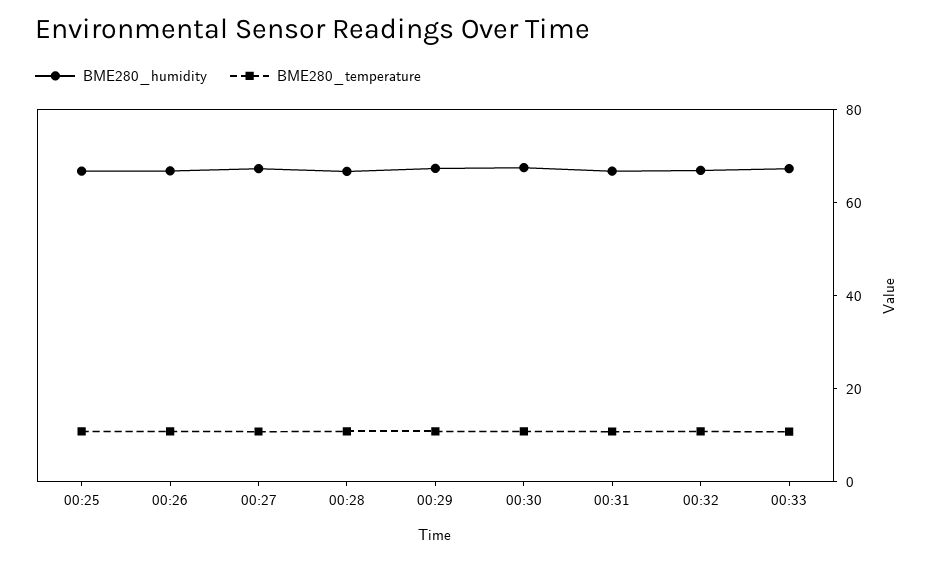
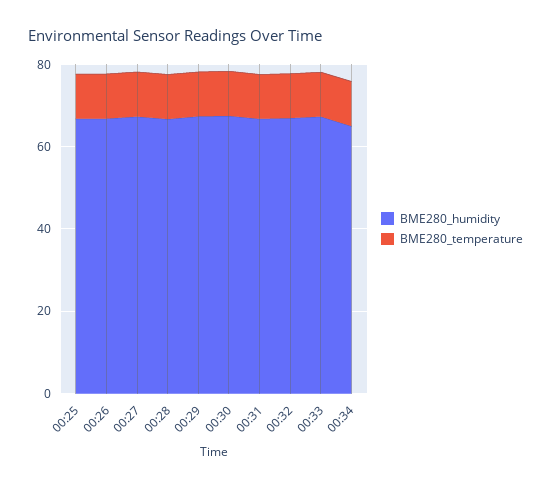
BME280_humidity, 00:34: none -> 65
BME280_temperature, 00:34: none -> 10

